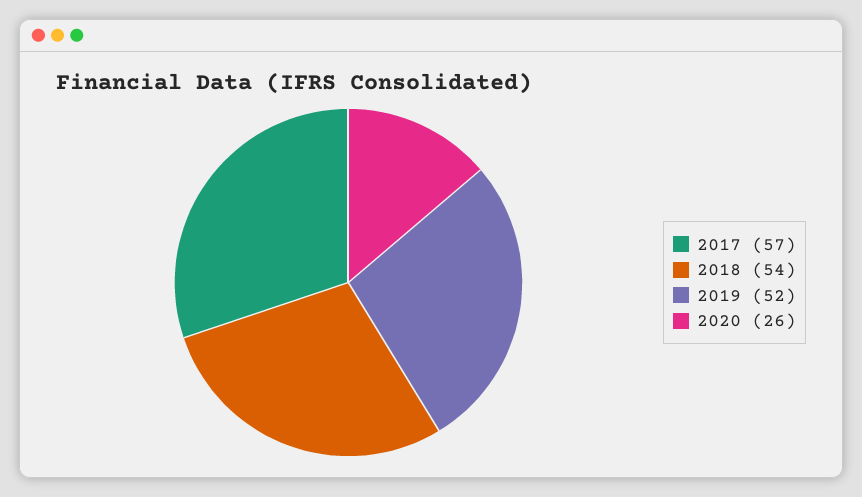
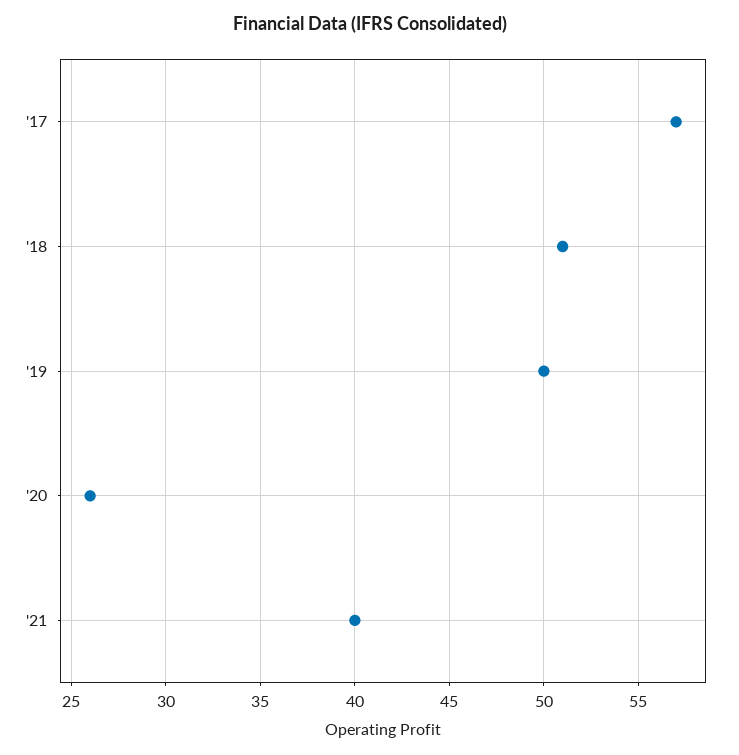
2018: 54 -> 51
2019: 52 -> 50
'21: none -> 40

